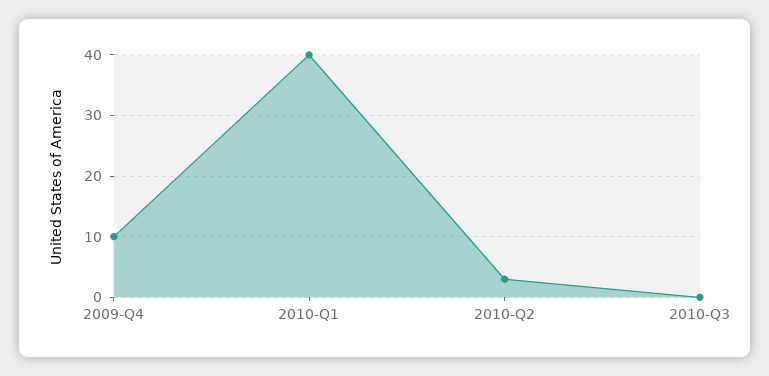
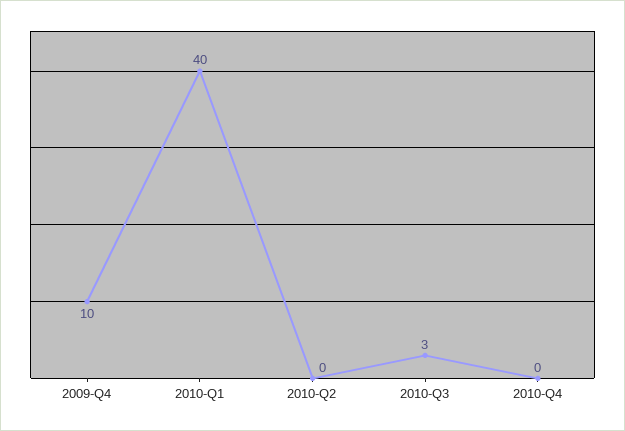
2010-Q2: 3 -> 0
2010-Q3: 0 -> 3
2010-Q4: none -> 0

